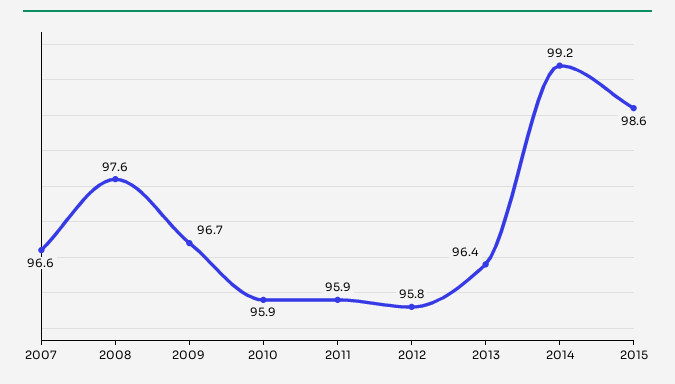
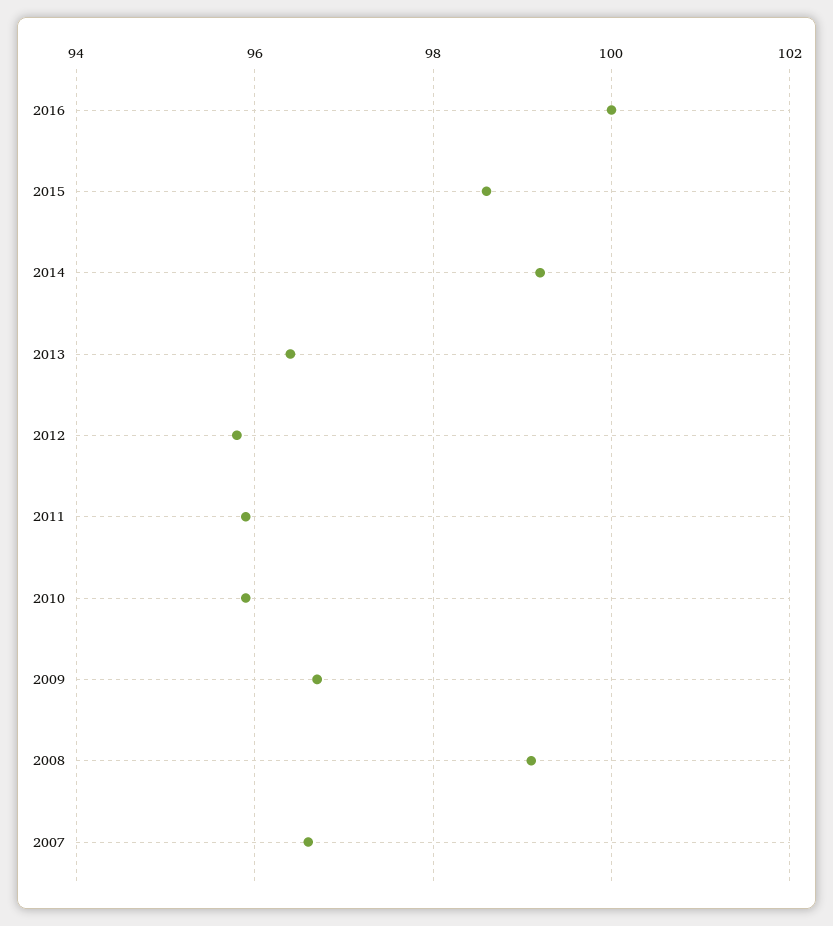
2008: 97.6 -> 99
2016: none -> 100

